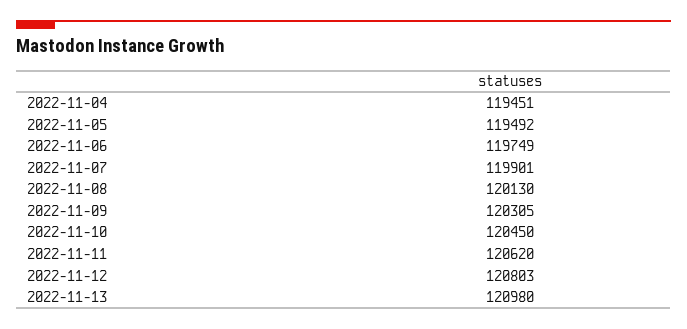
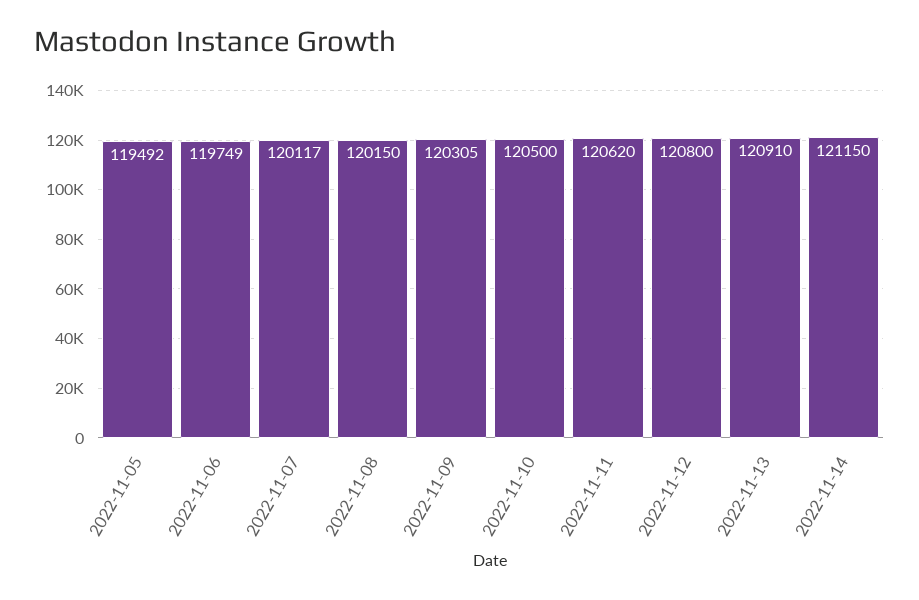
2022-11-04: 119451 -> none
2022-11-07: 119901 -> 120117
2022-11-08: 120130 -> 120150
2022-11-10: 120450 -> 120500
2022-11-12: 120803 -> 120800
2022-11-13: 120980 -> 120910
2022-11-14: none -> 121150

